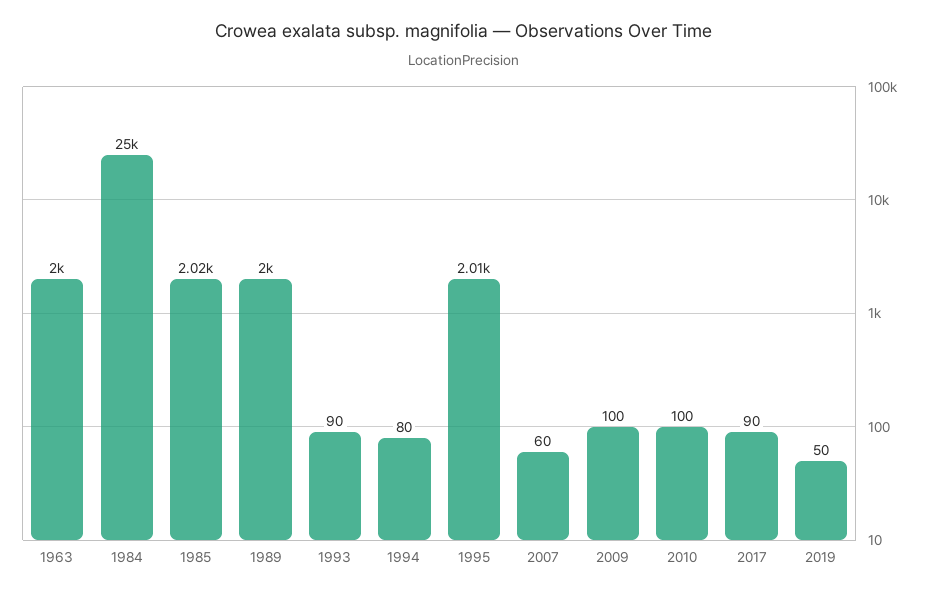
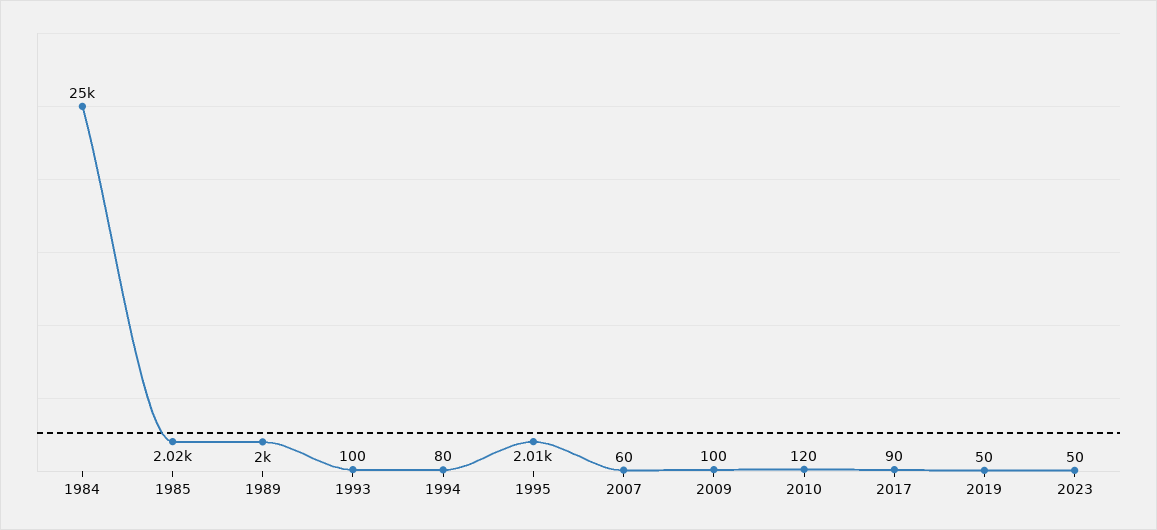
1963: 2000 -> none
1993: 90 -> 100
2010: 100 -> 120
2023: none -> 50

